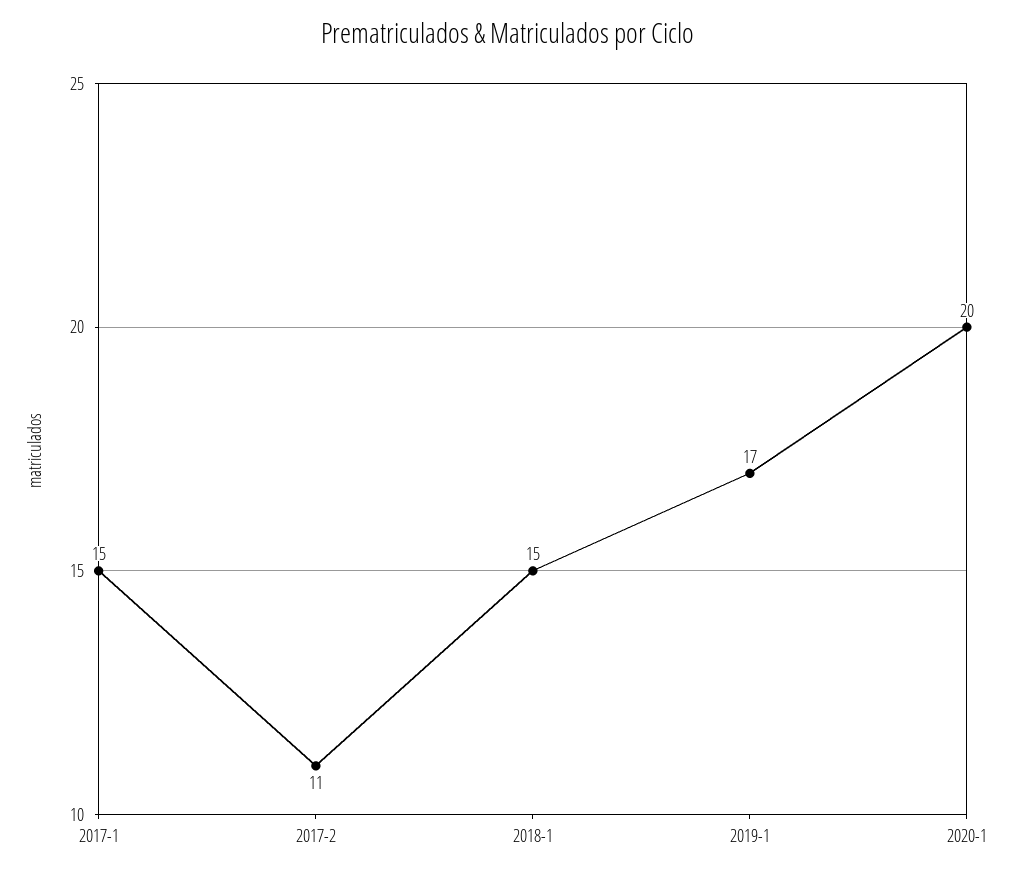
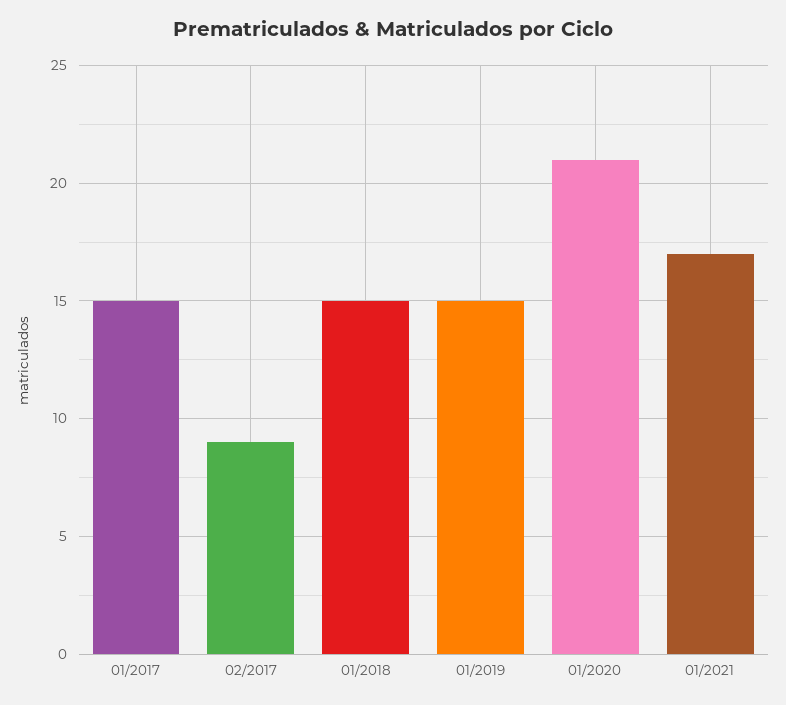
2017-2: 11 -> 9
2019-1: 17 -> 15
2020-1: 20 -> 21
01/2021: none -> 17

